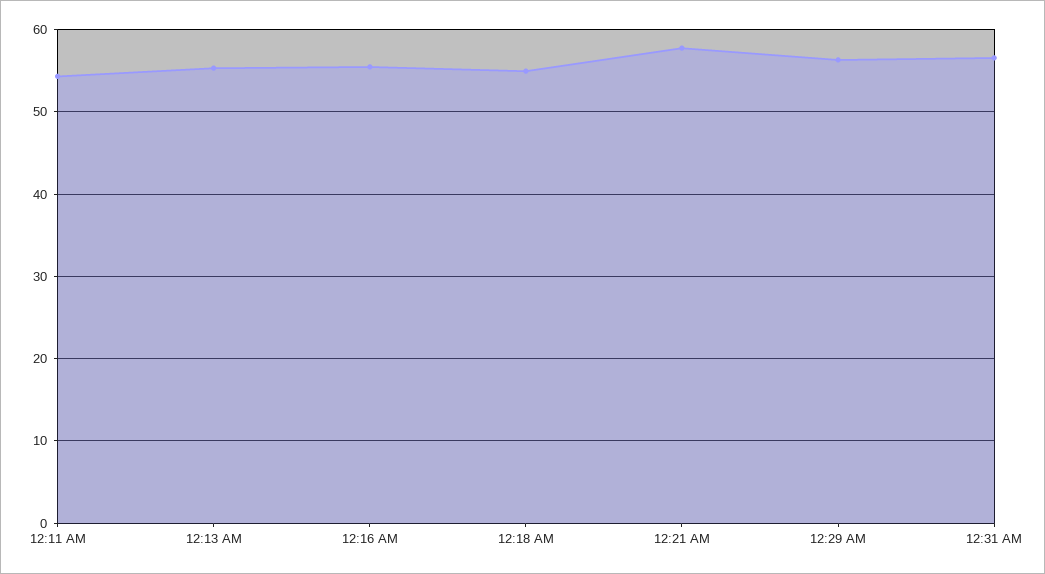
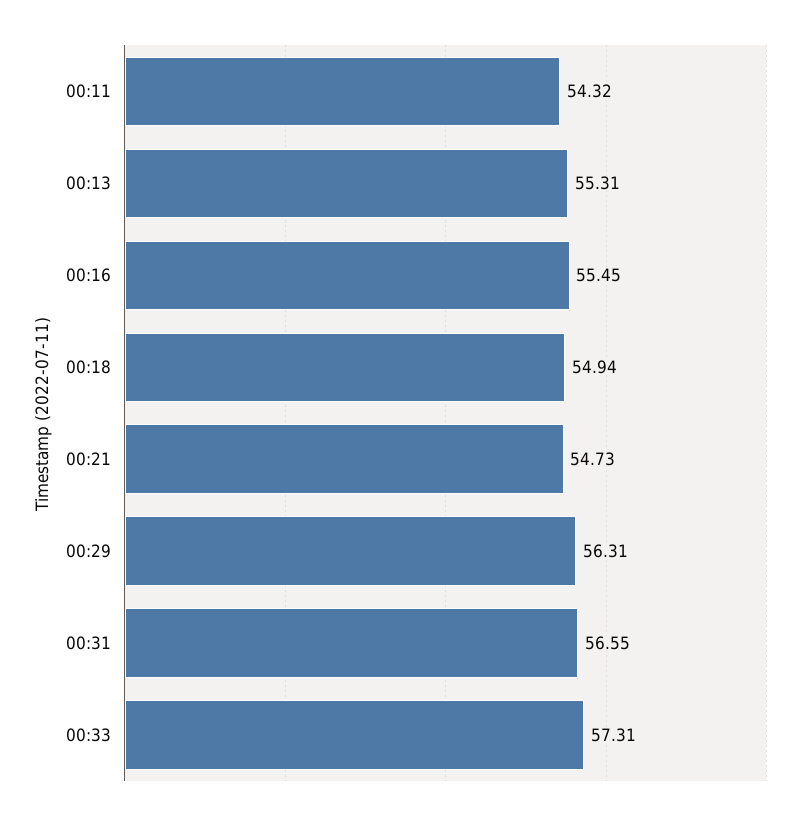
12:21 AM: 58 -> 54.73
00:33: none -> 57.31

